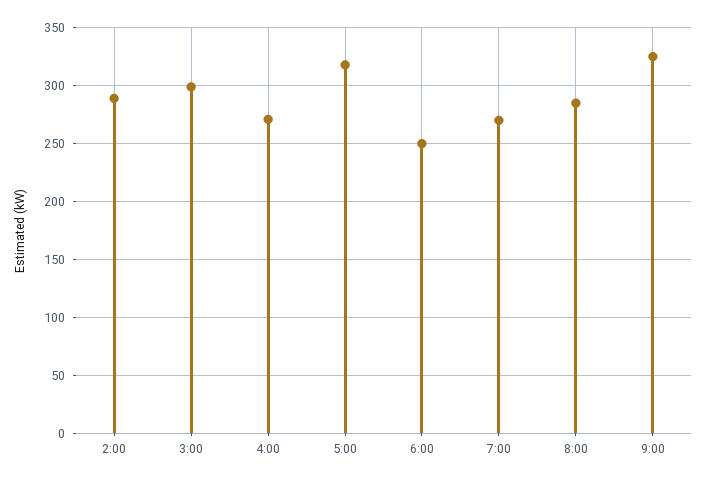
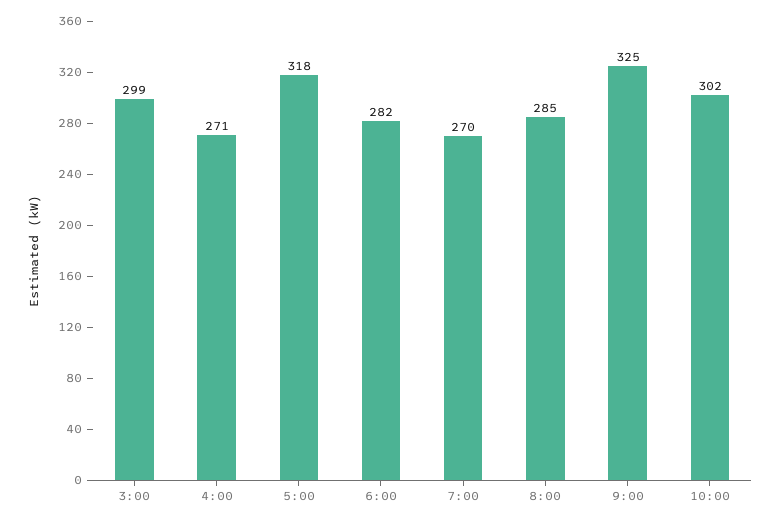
2:00: 290 -> none
6:00: 250 -> 282
10:00: none -> 302

